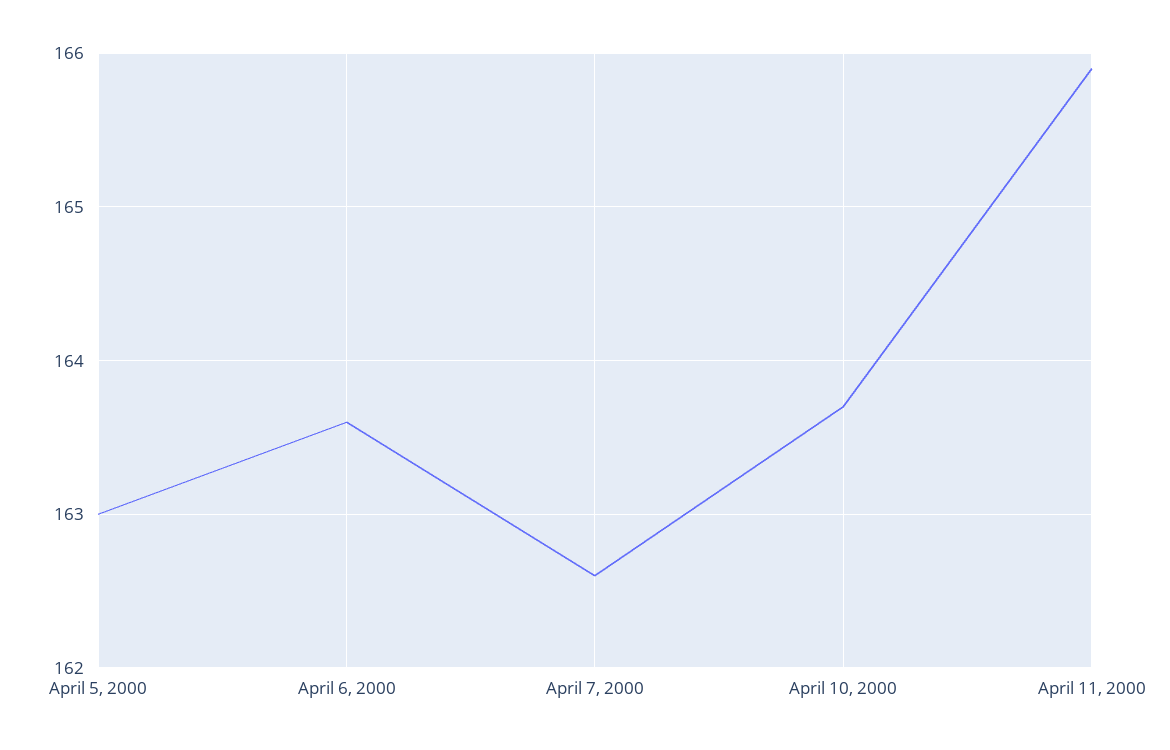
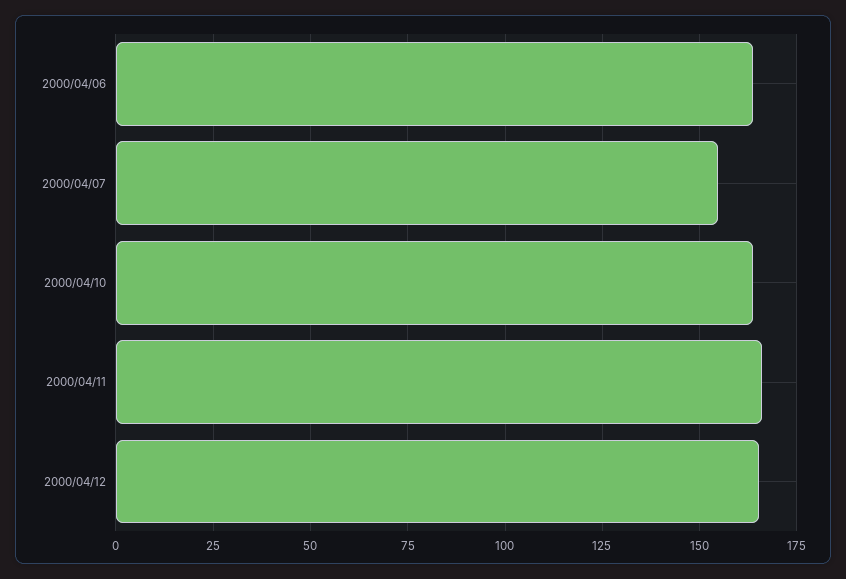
April 5, 2000: 163 -> none
April 7, 2000: 162.6 -> 155
2000/04/12: none -> 165

